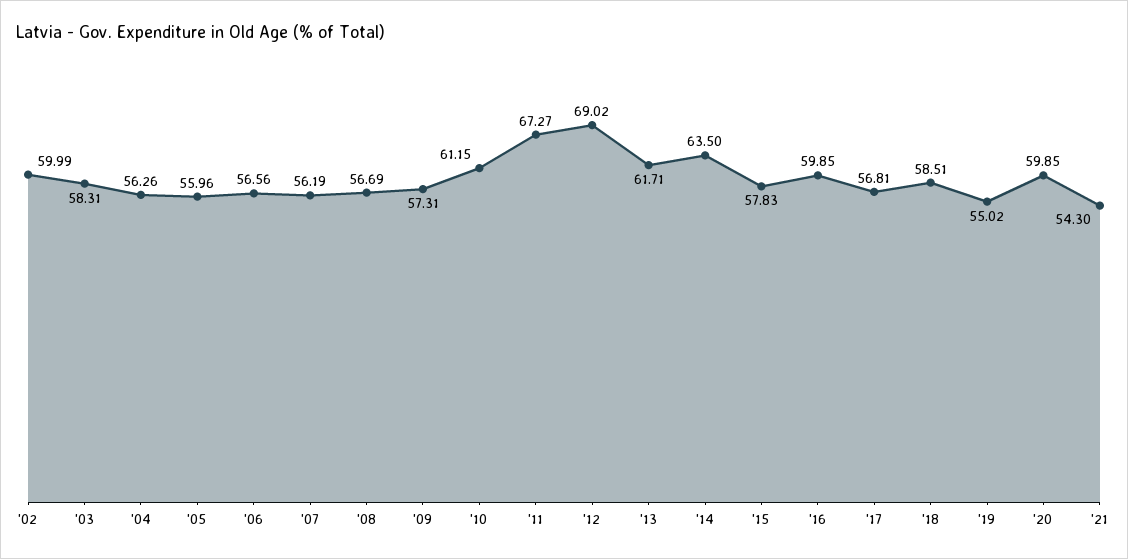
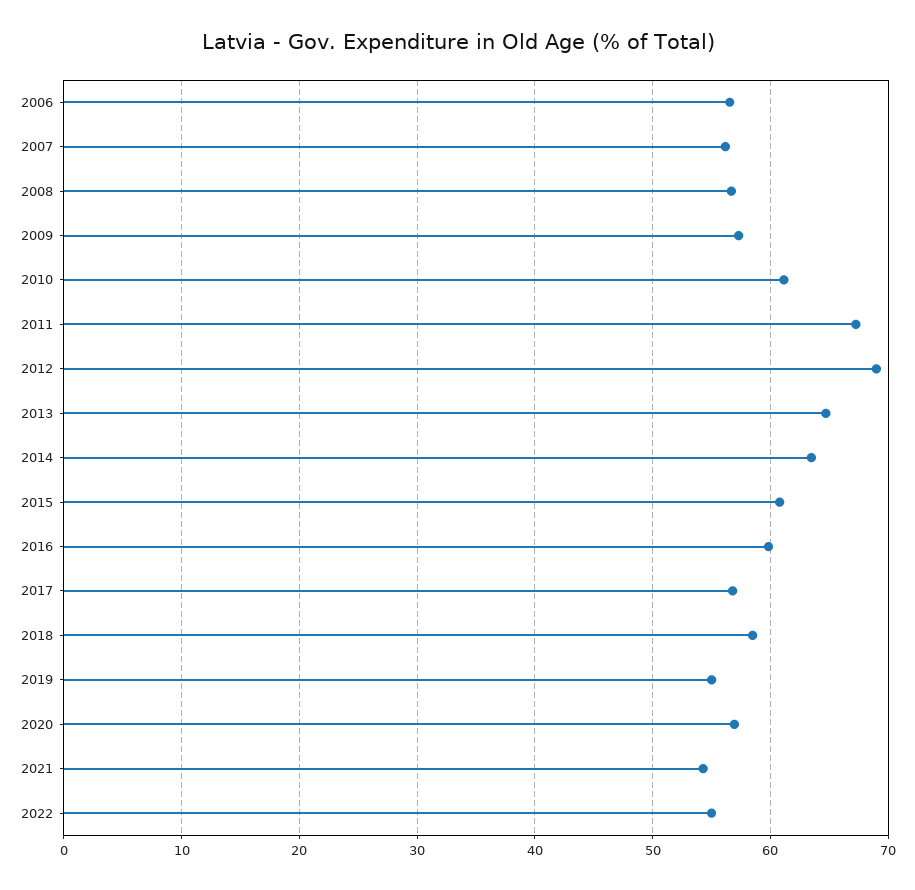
'02: 59.99 -> none
'03: 58.31 -> none
'04: 56.26 -> none
'05: 55.96 -> none
'13: 61.71 -> 65
'15: 57.83 -> 61
'20: 59.85 -> 57
2022: none -> 55

